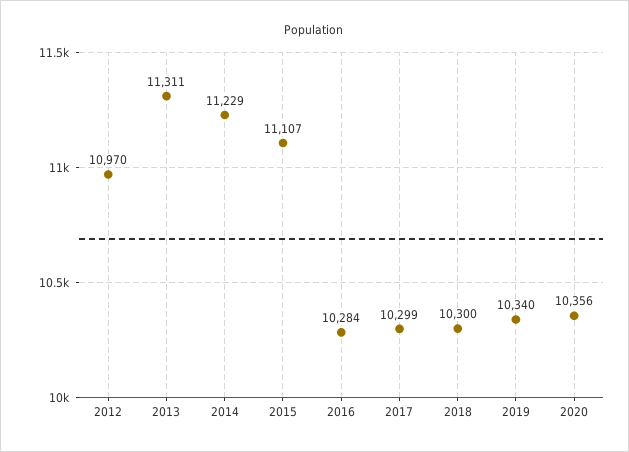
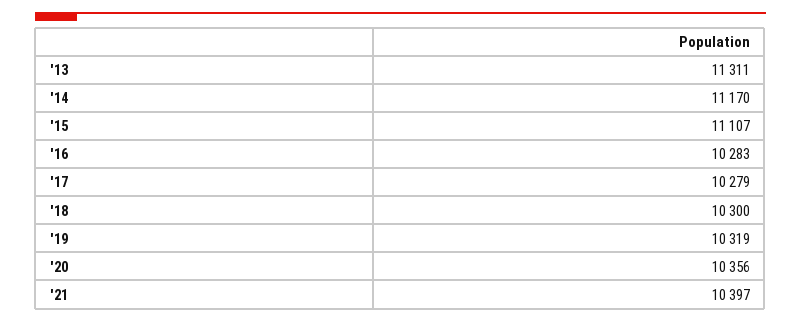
2012: 10970 -> none
2014: 11229 -> 11170
2016: 10284 -> 10283
2017: 10299 -> 10279
2019: 10340 -> 10319
'21: none -> 10397

